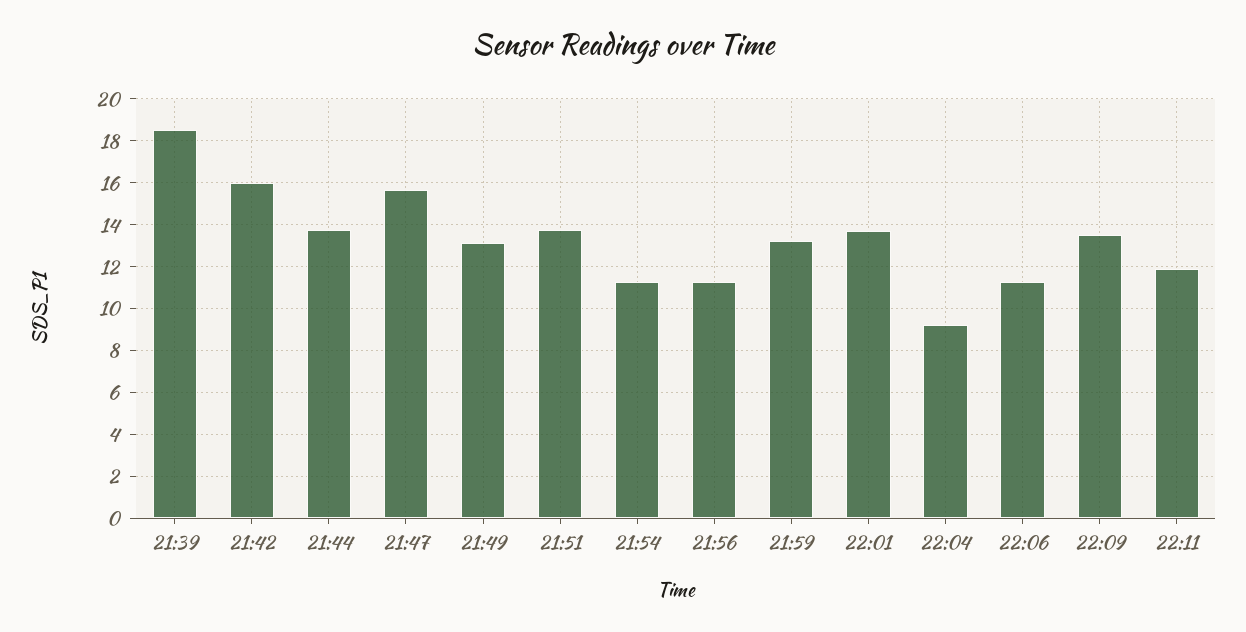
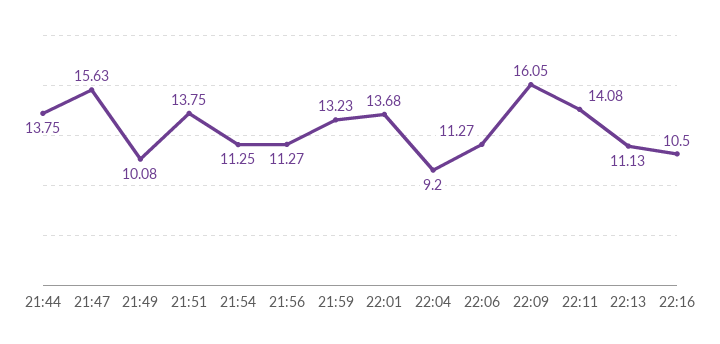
21:39: 18.5 -> none
21:42: 16 -> none
21:49: 13 -> 10.08
22:09: 13.5 -> 16.05
22:11: 12 -> 14.08
22:13: none -> 11.13
22:16: none -> 10.5

